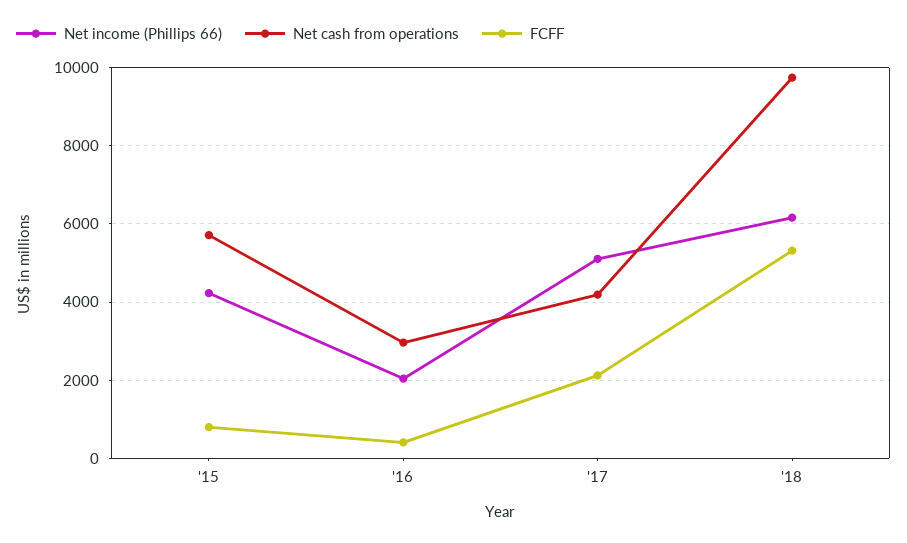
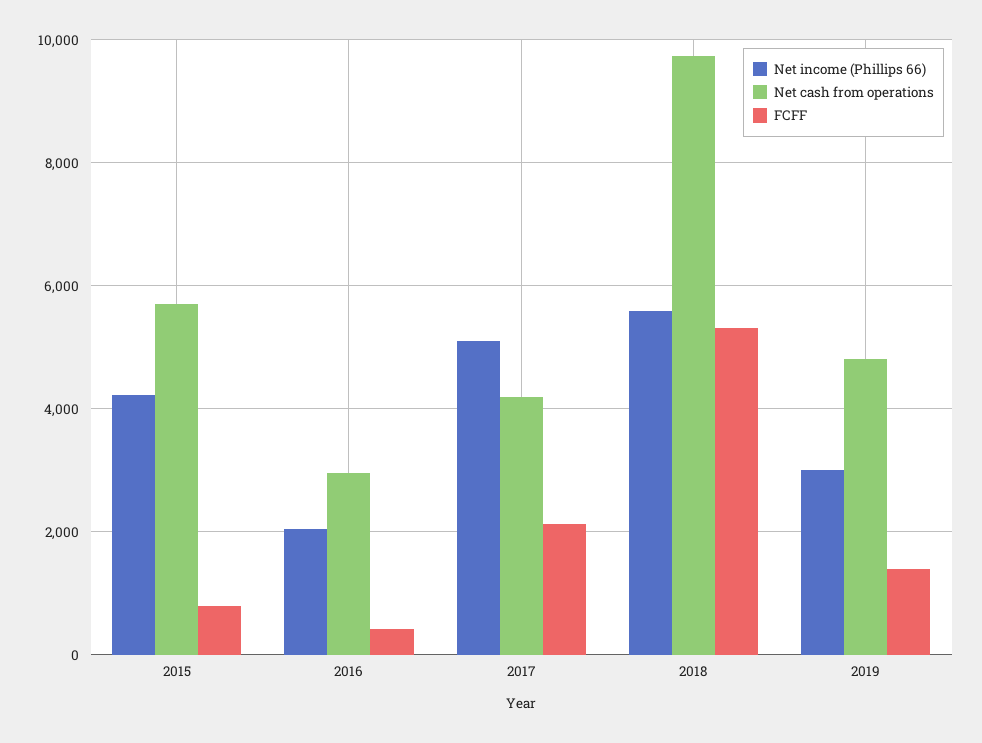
Net income (Phillips 66), '18: 6200 -> 5600
Net income (Phillips 66), 2019: none -> 3000
Net cash from operations, 2019: none -> 4800
FCFF, 2019: none -> 1400

